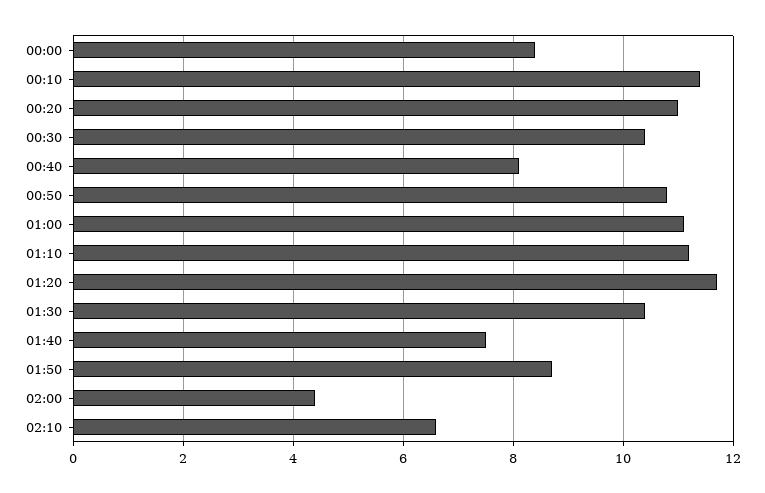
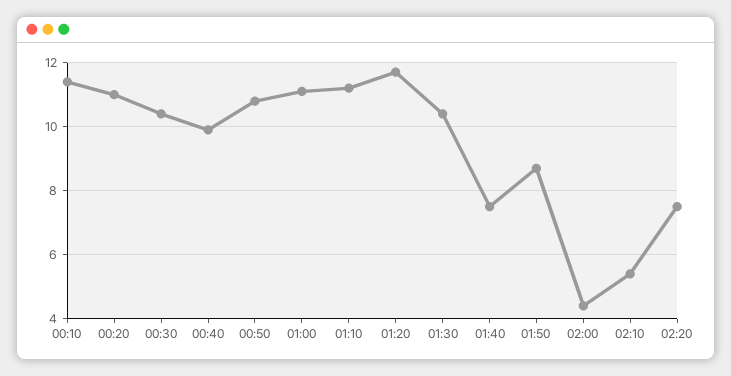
00:00: 8.5 -> none
00:40: 8 -> 10
02:10: 6.5 -> 5.5
02:20: none -> 7.5

